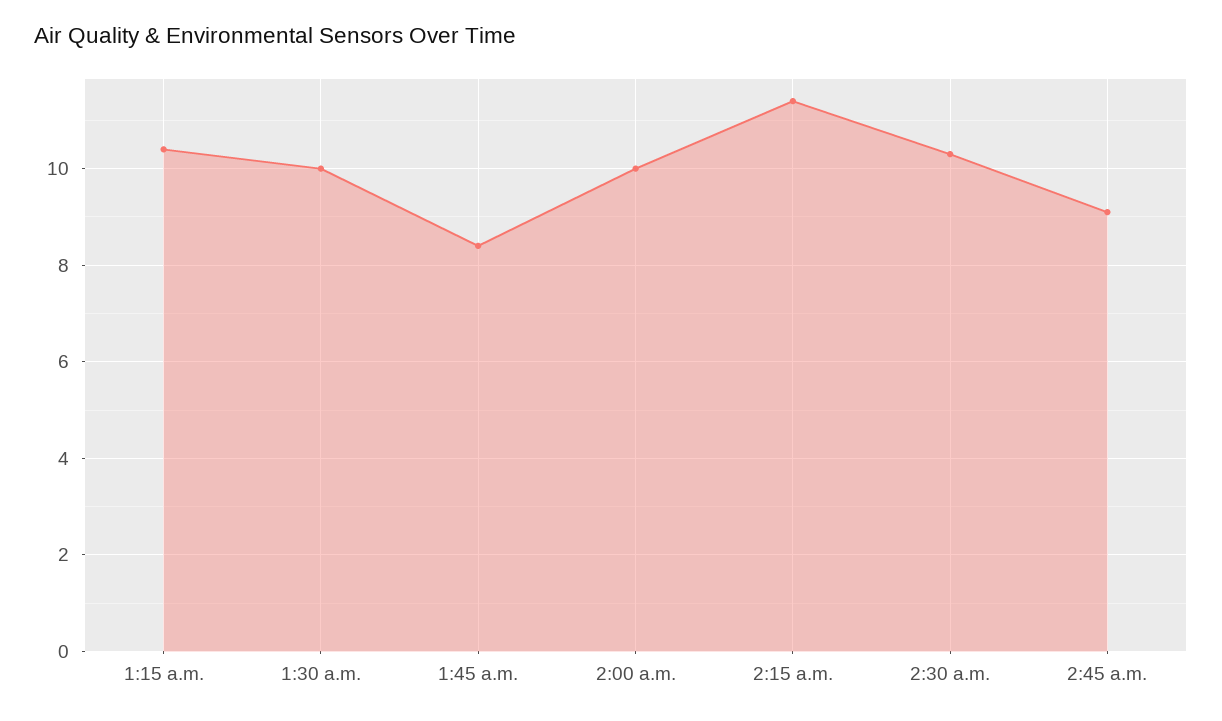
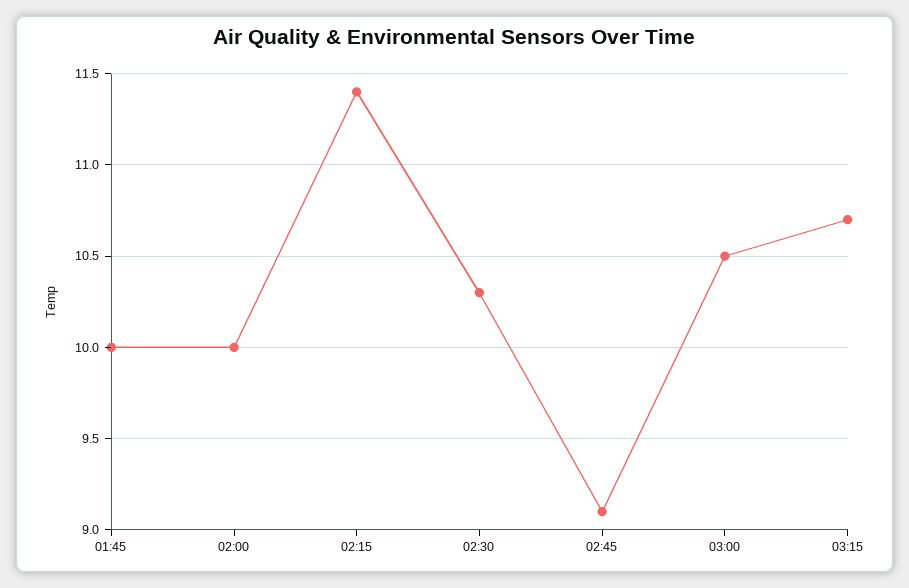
1:15 a.m.: 10.5 -> none
1:30 a.m.: 10 -> none
1:45 a.m.: 8.5 -> 10
03:00: none -> 10.5
03:15: none -> 10.7

